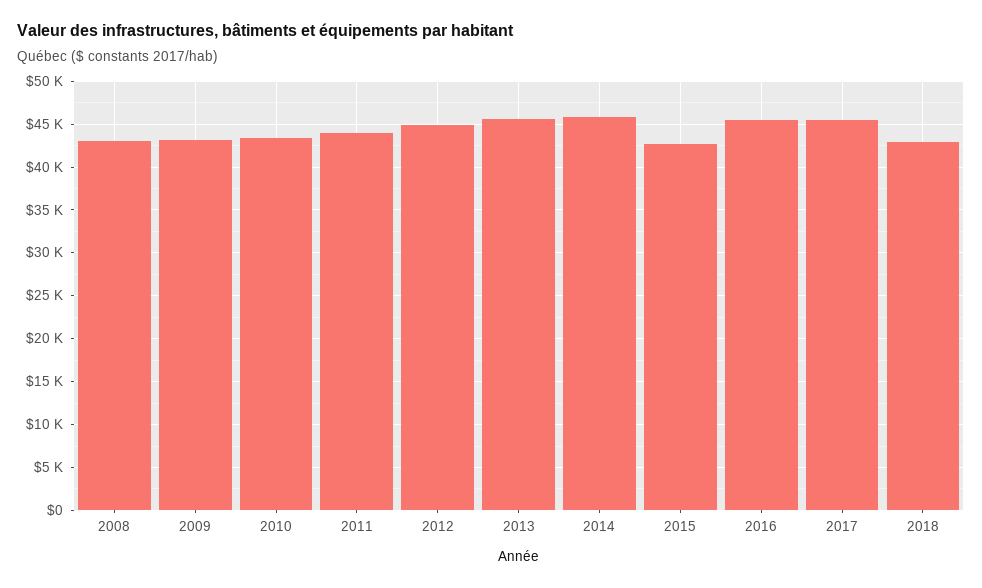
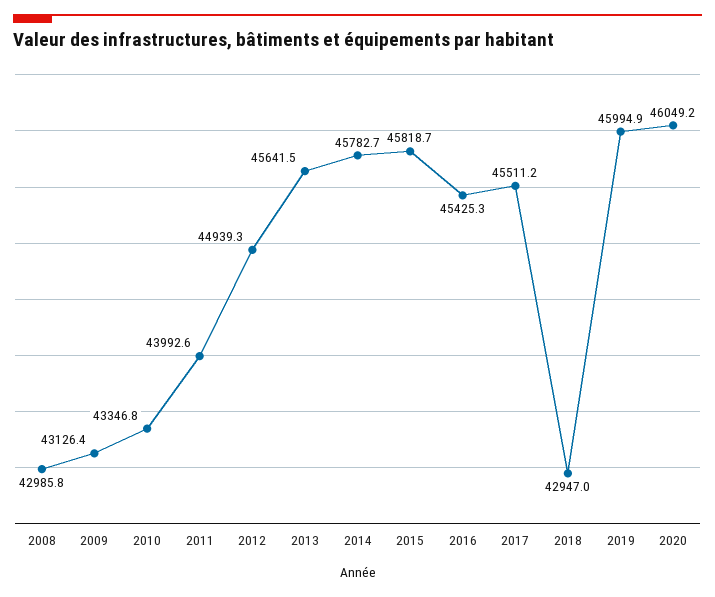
2015: 43000 -> 45818.7
2019: none -> 45994.9
2020: none -> 46049.2

